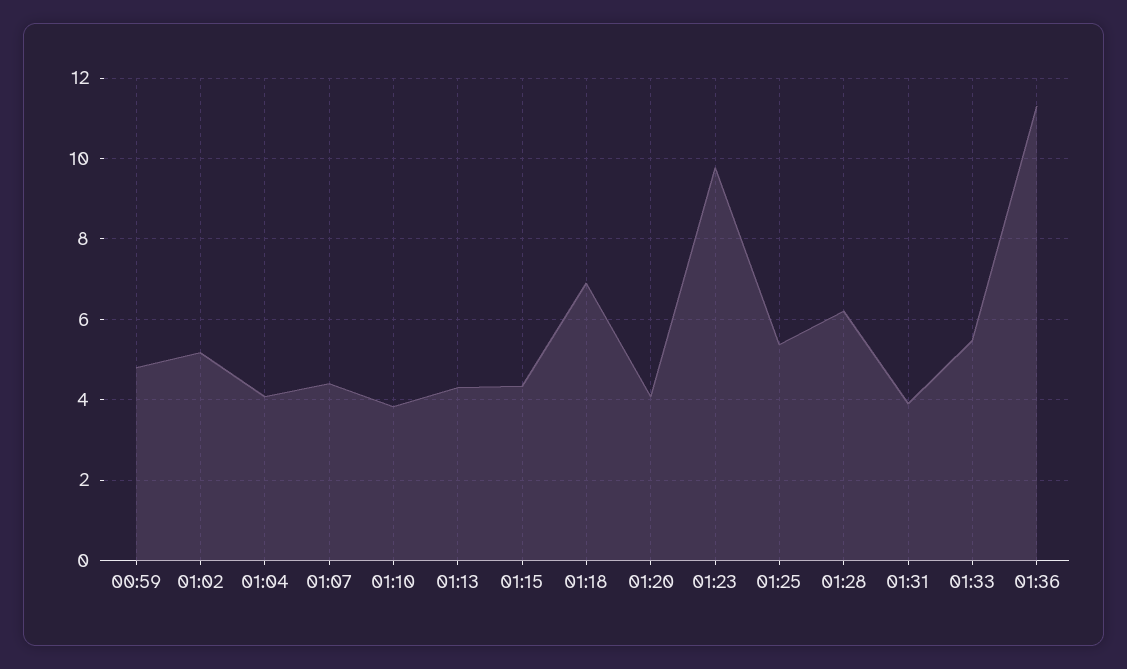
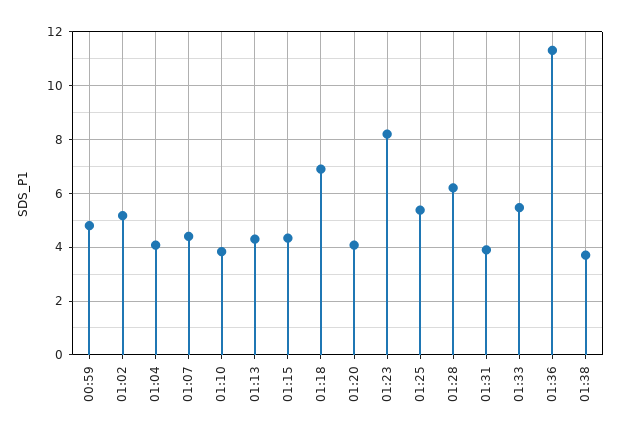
01:23: 9.8 -> 8.25
01:38: none -> 3.75

